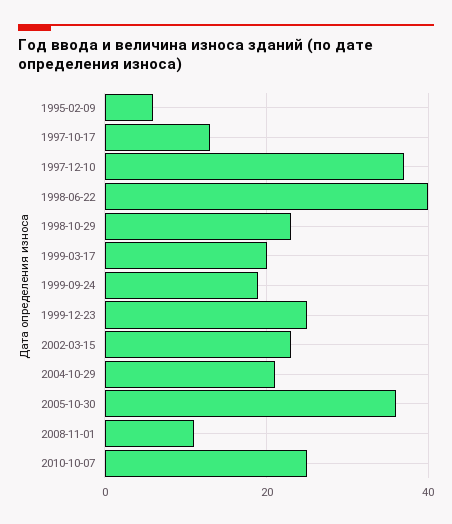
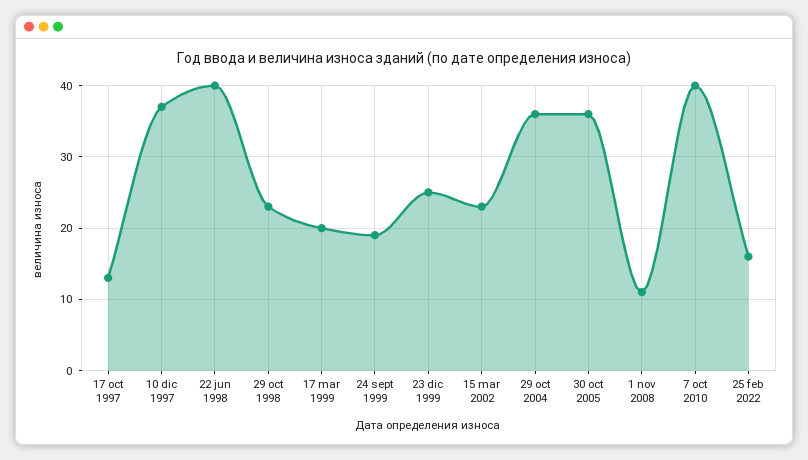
1995-02-09: 5 -> none
2004-10-29: 20 -> 36
2010-10-07: 25 -> 40
25 feb 2022: none -> 16

